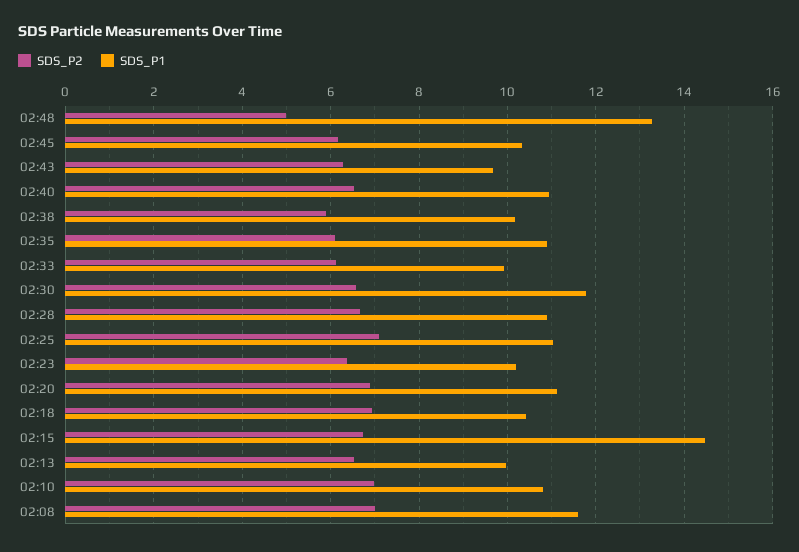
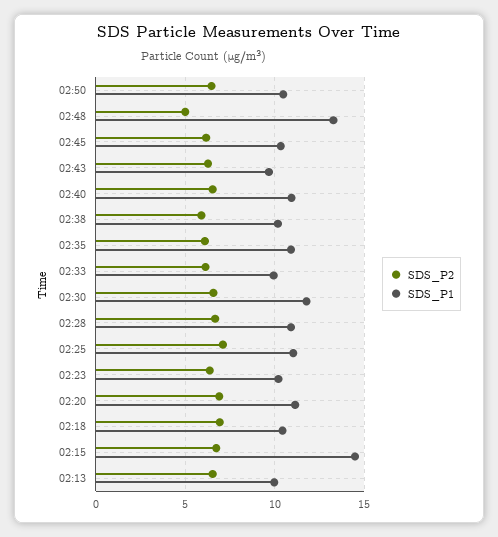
SDS_P2, 02:10: 7 -> none
SDS_P1, 02:10: 10.8 -> none
SDS_P2, 02:08: 7 -> none
SDS_P1, 02:08: 11.6 -> none
SDS_P2, 02:50: none -> 6.5
SDS_P1, 02:50: none -> 10.5

